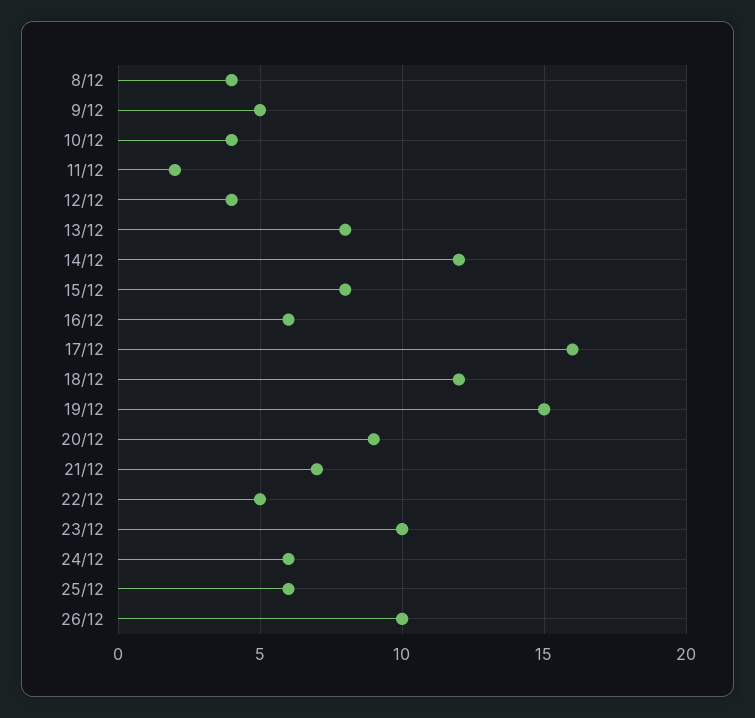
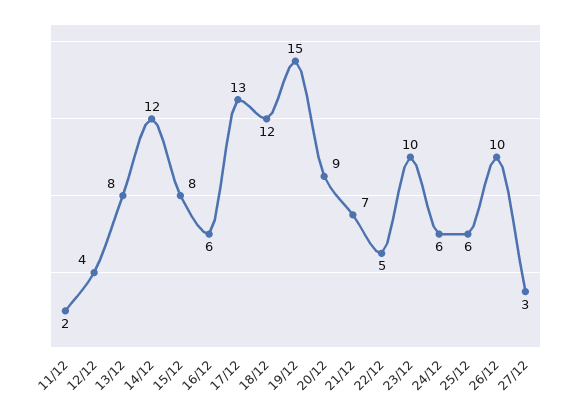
8/12: 4 -> none
9/12: 5 -> none
10/12: 4 -> none
17/12: 16 -> 13
27/12: none -> 3

